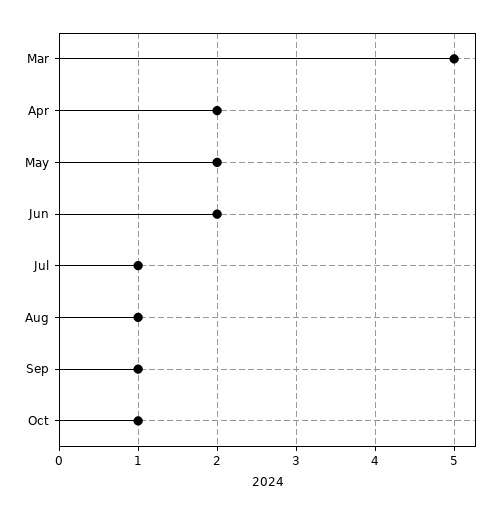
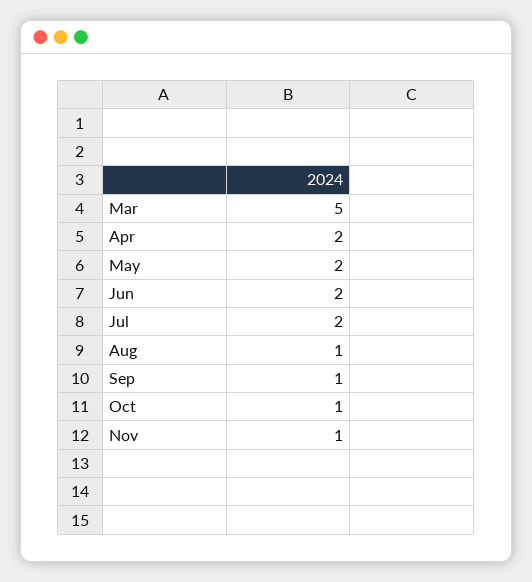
Jul: 1 -> 2
Nov: none -> 1

